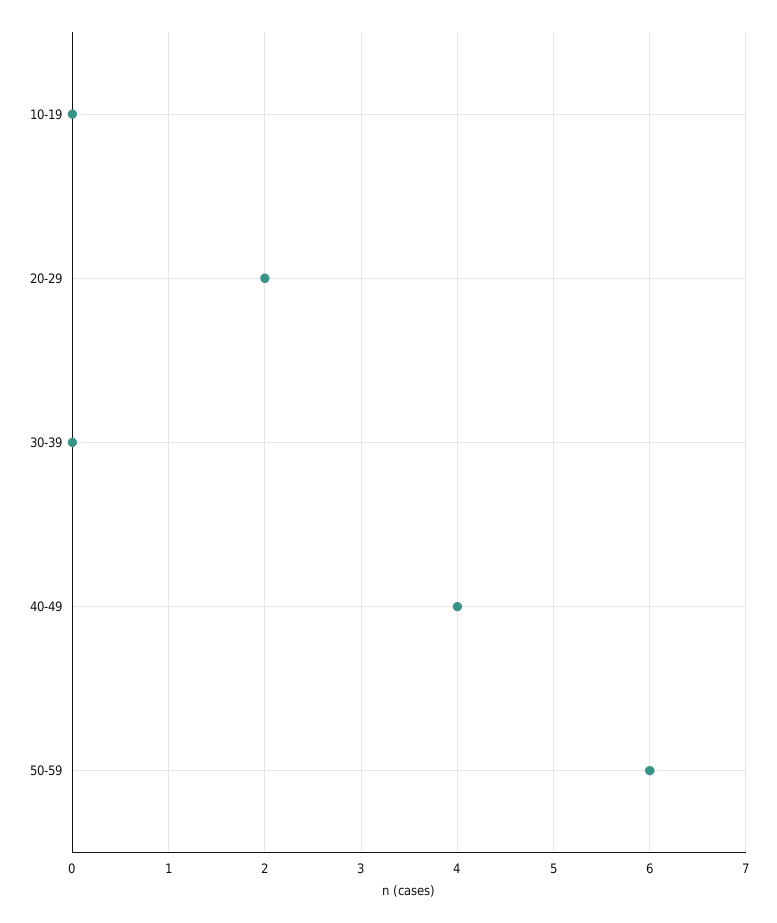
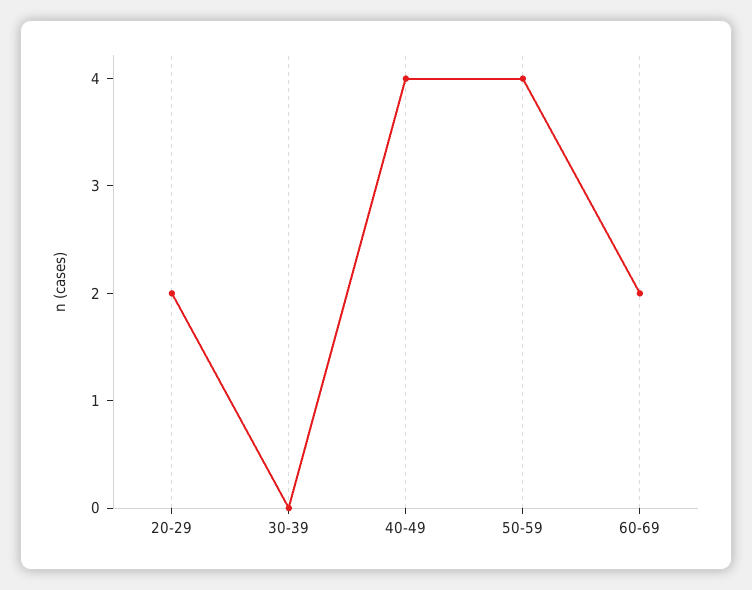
10-19: 0 -> none
50-59: 6 -> 4
60-69: none -> 2

